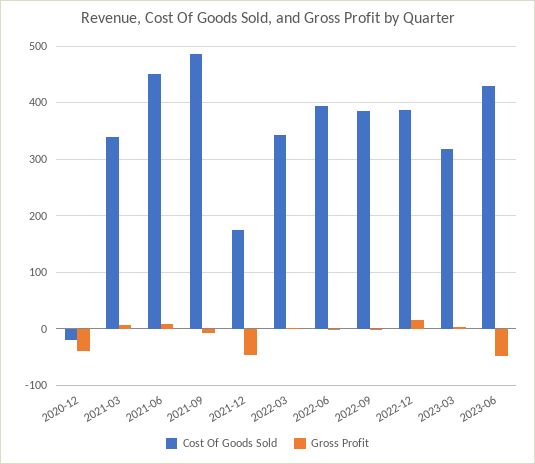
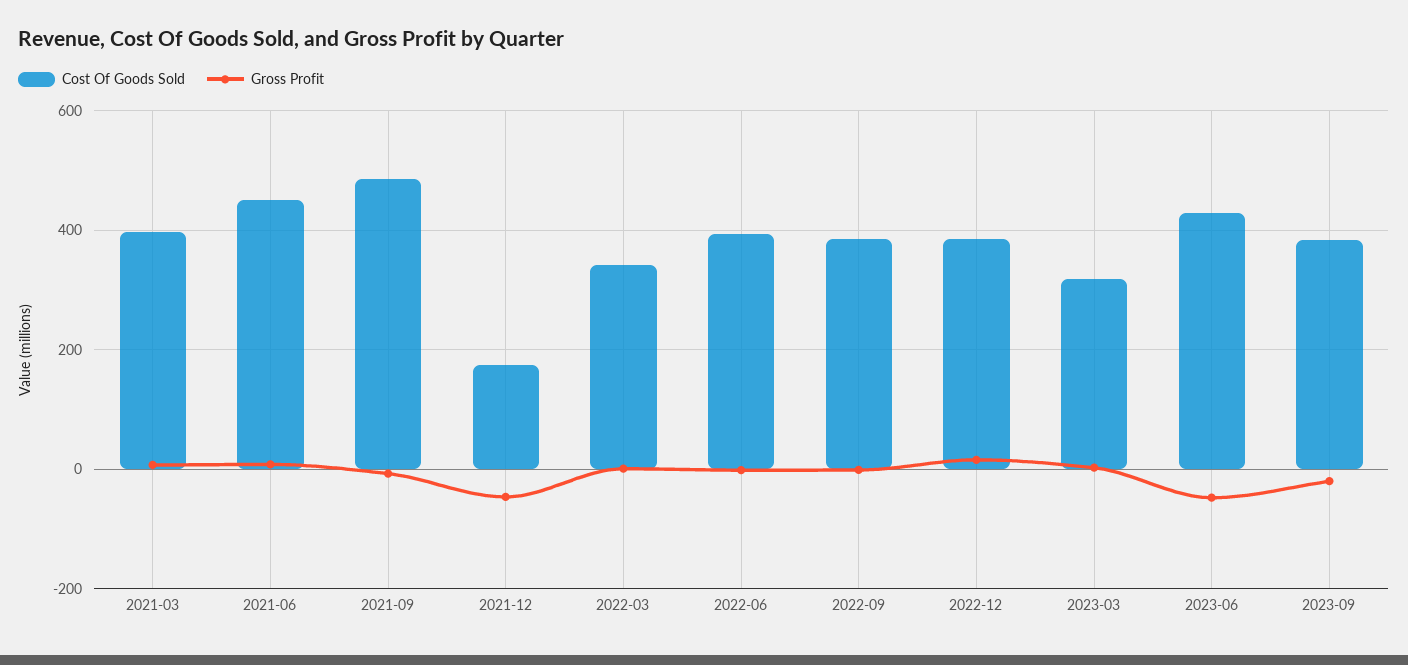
Cost Of Goods Sold, 2020-12: -20 -> none
Gross Profit, 2020-12: -40 -> none
Cost Of Goods Sold, 2021-03: 340 -> 400
Cost Of Goods Sold, 2023-09: none -> 380
Gross Profit, 2023-09: none -> -20

